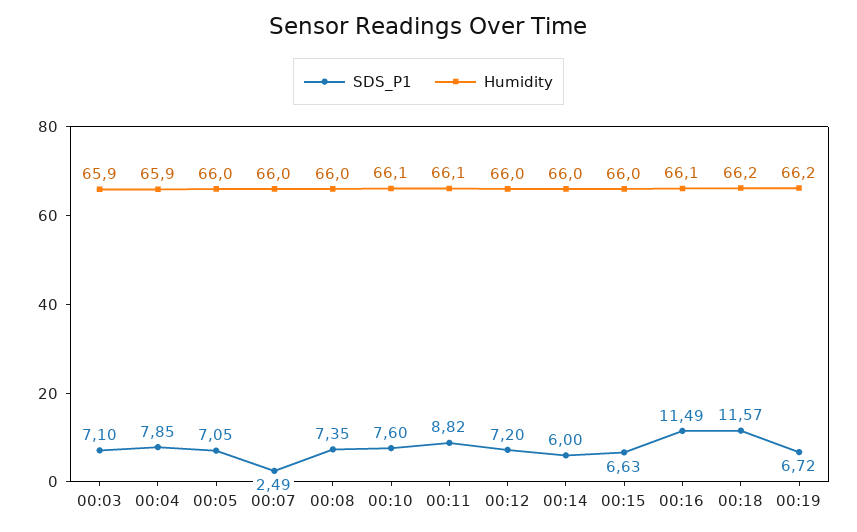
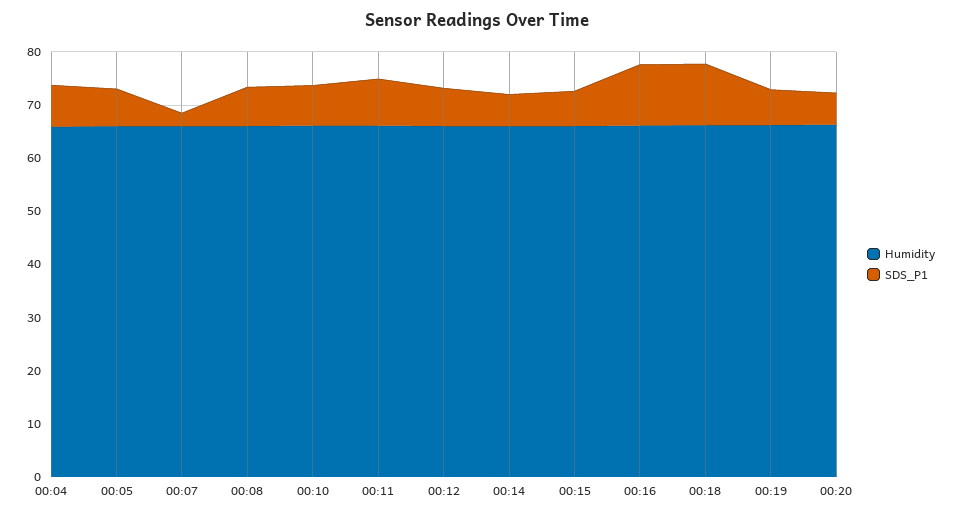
SDS_P1, 00:03: 7.1 -> none
Humidity, 00:03: 65.9 -> none
Humidity, 00:20: none -> 66
SDS_P1, 00:20: none -> 6

